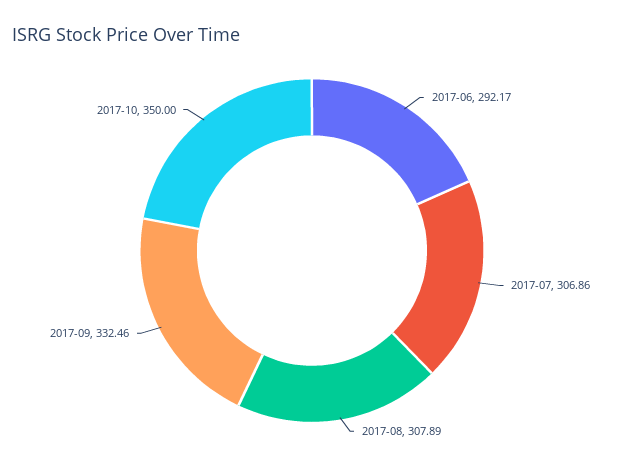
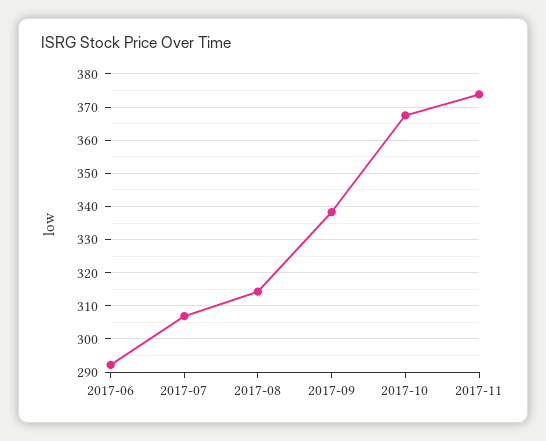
2017-08: 307.89 -> 314
2017-09: 332.46 -> 338
2017-10: 350 -> 368
2017-11: none -> 374

